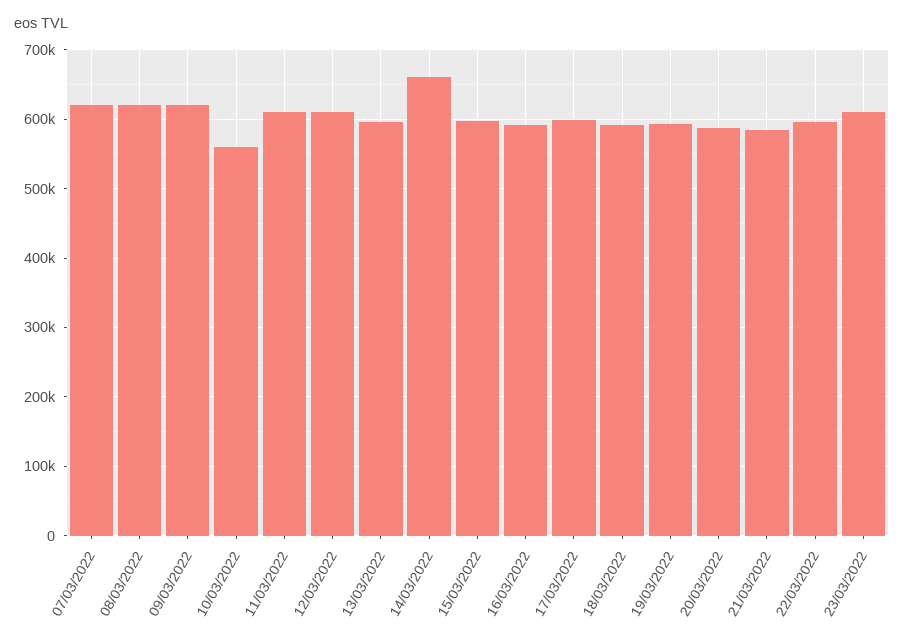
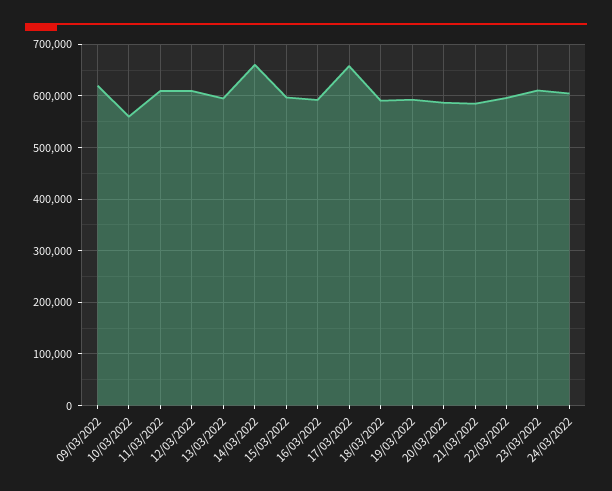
07/03/2022: 620000 -> none
08/03/2022: 620000 -> none
17/03/2022: 600000 -> 660000
24/03/2022: none -> 600000

